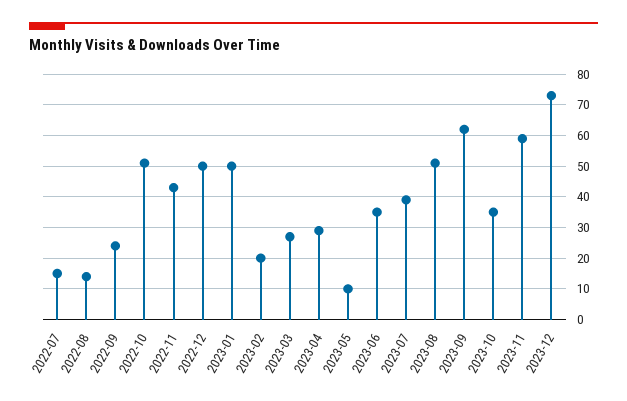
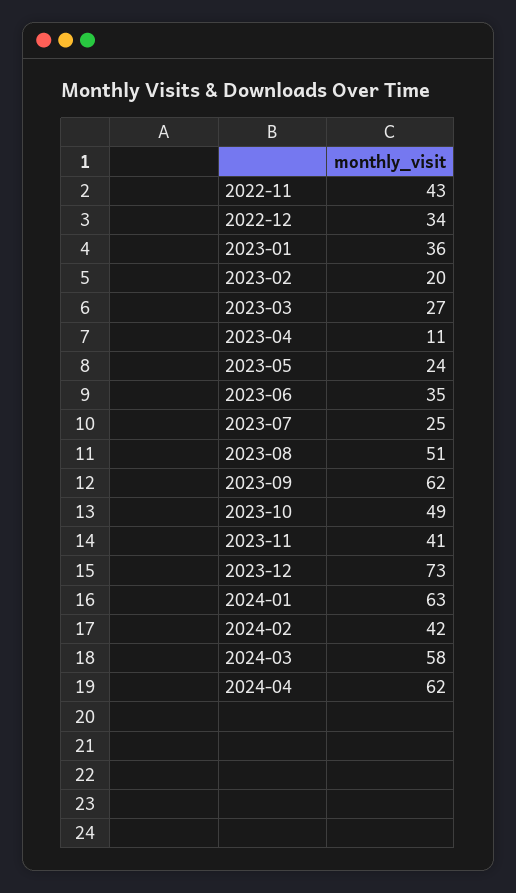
2022-07: 15 -> none
2022-08: 15 -> none
2022-09: 25 -> none
2022-10: 50 -> none
2022-12: 50 -> 34
2023-01: 50 -> 36
2023-04: 30 -> 11
2023-05: 10 -> 24
2023-07: 40 -> 25
2023-10: 35 -> 49
2023-11: 60 -> 41
2024-01: none -> 63
2024-02: none -> 42
2024-03: none -> 58
2024-04: none -> 62

